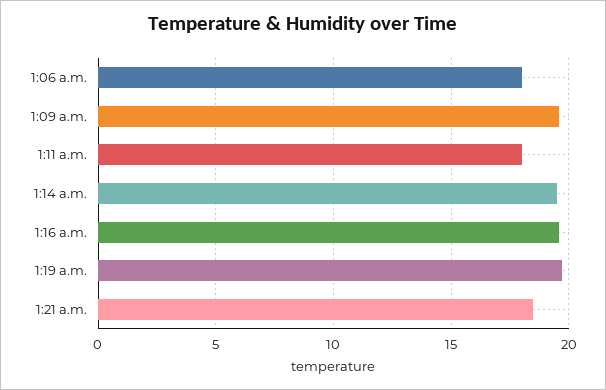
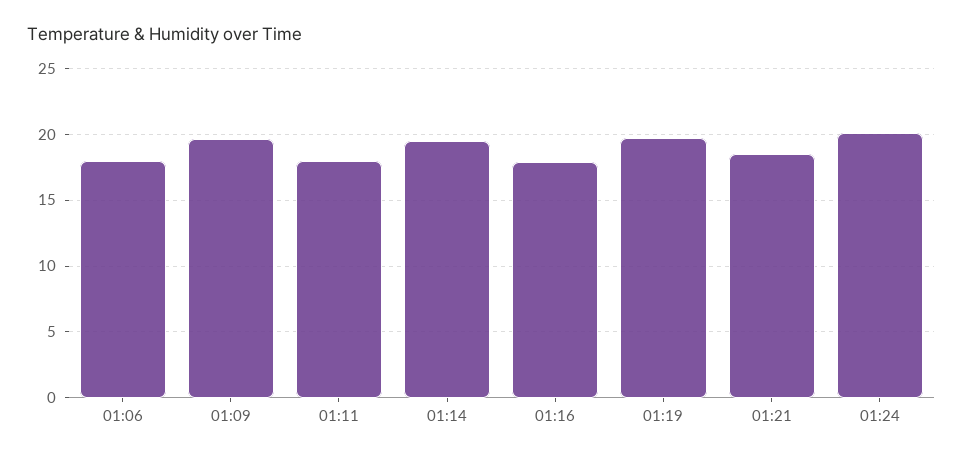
1:16 a.m.: 19.5 -> 18
01:24: none -> 20

